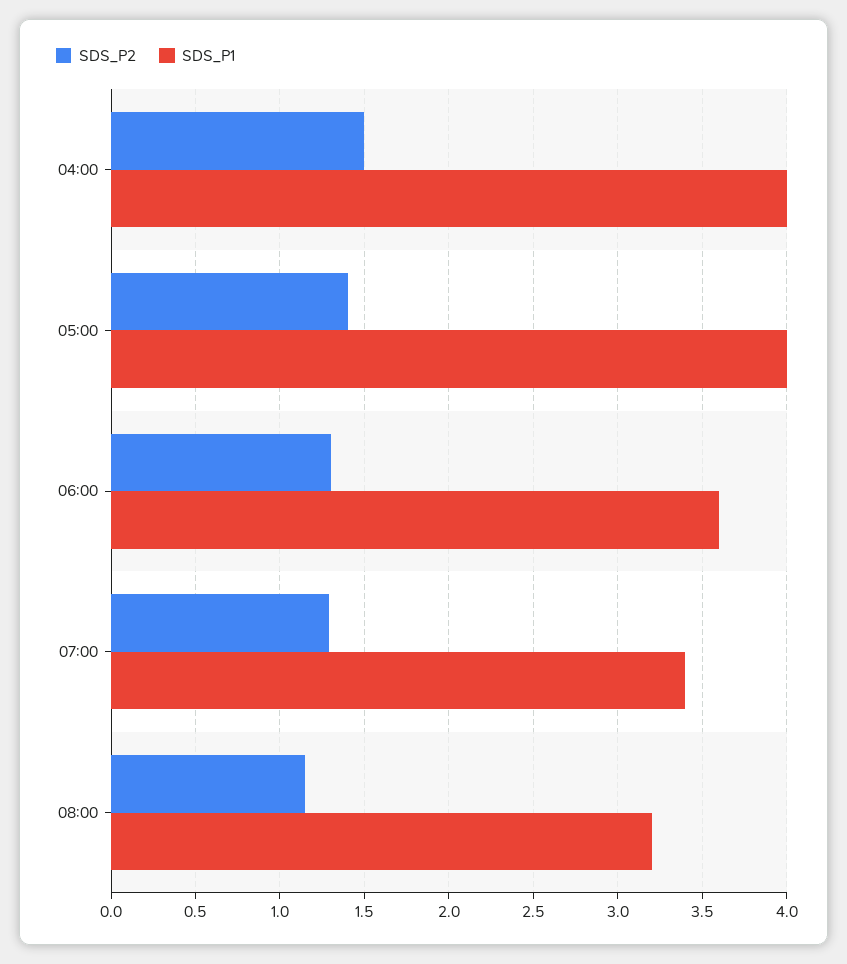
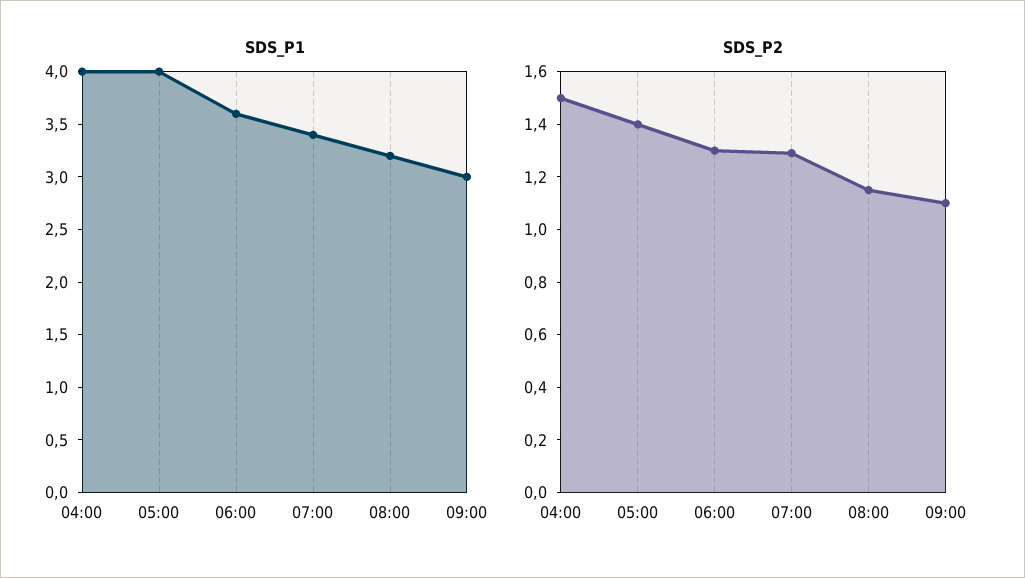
SDS_P1, 09:00: none -> 3
SDS_P2, 09:00: none -> 1.1

